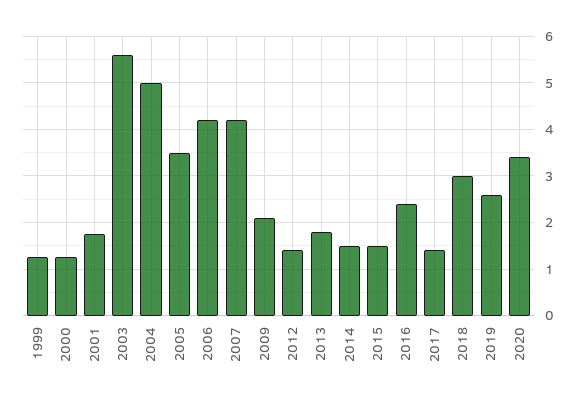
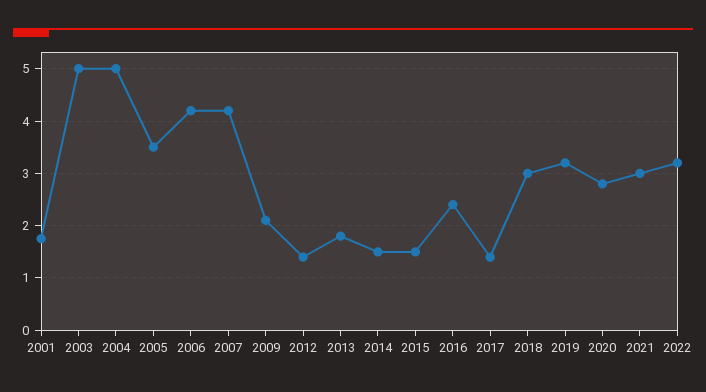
1999: 1.2 -> none
2000: 1.2 -> none
2003: 5.6 -> 5
2019: 2.6 -> 3.2
2020: 3.4 -> 2.8
2021: none -> 3
2022: none -> 3.2

